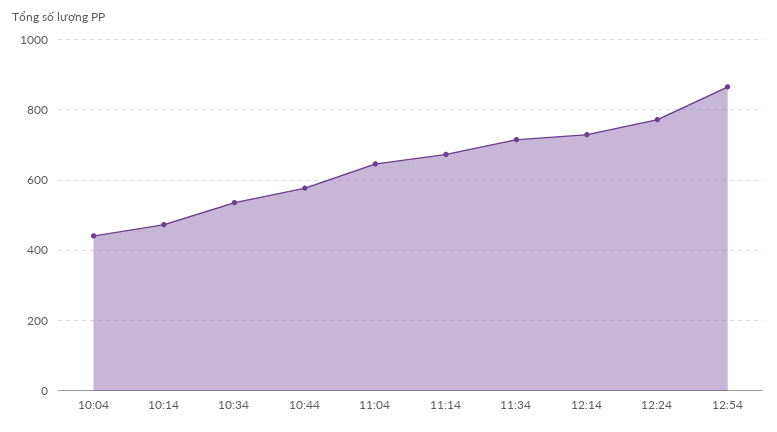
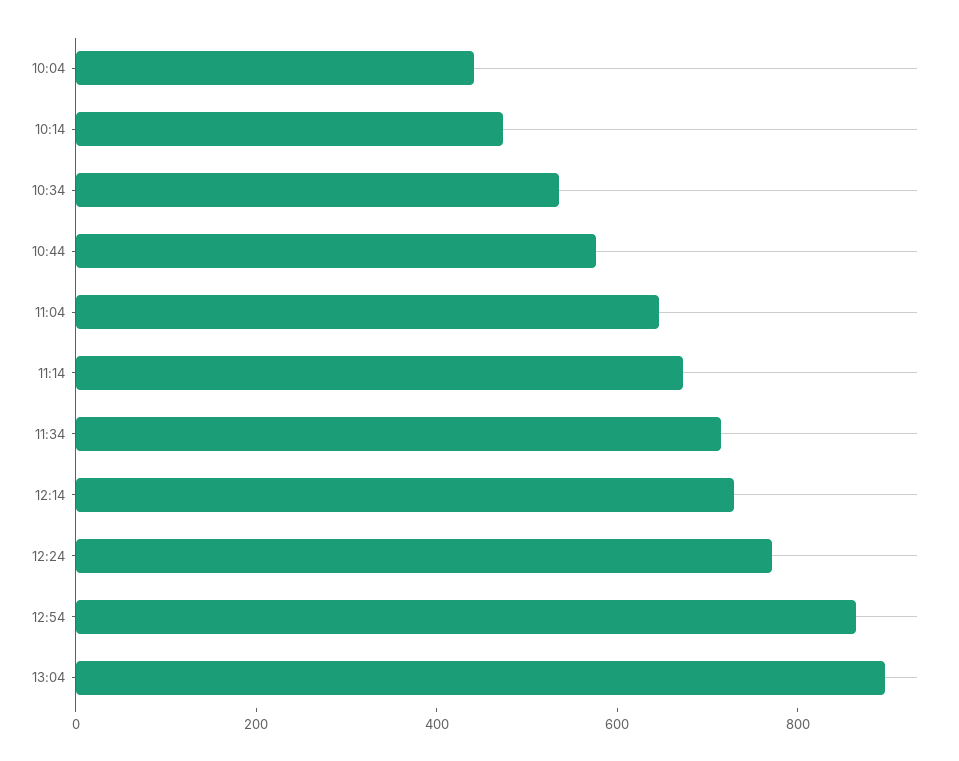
13:04: none -> 900

